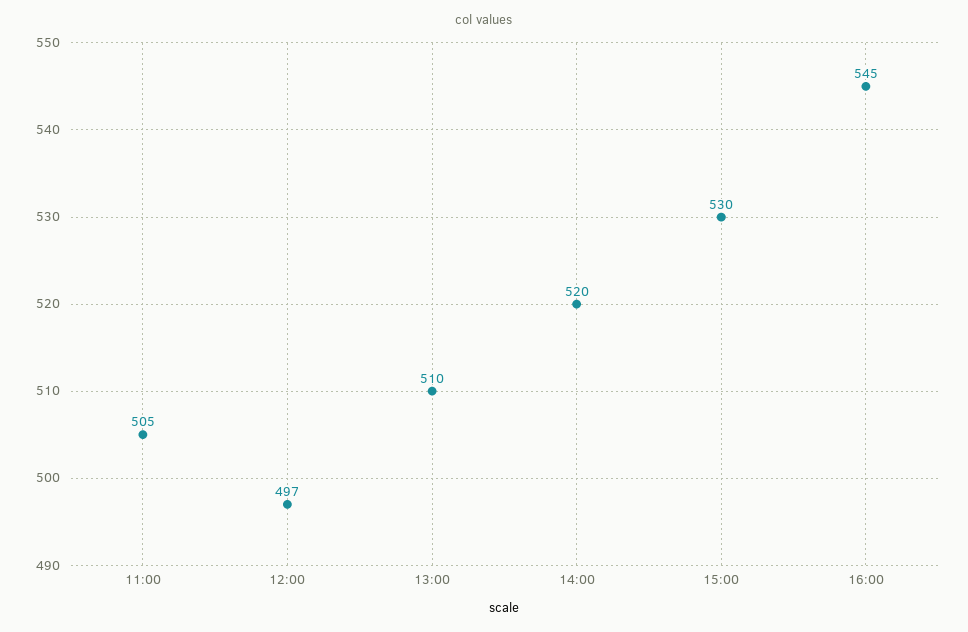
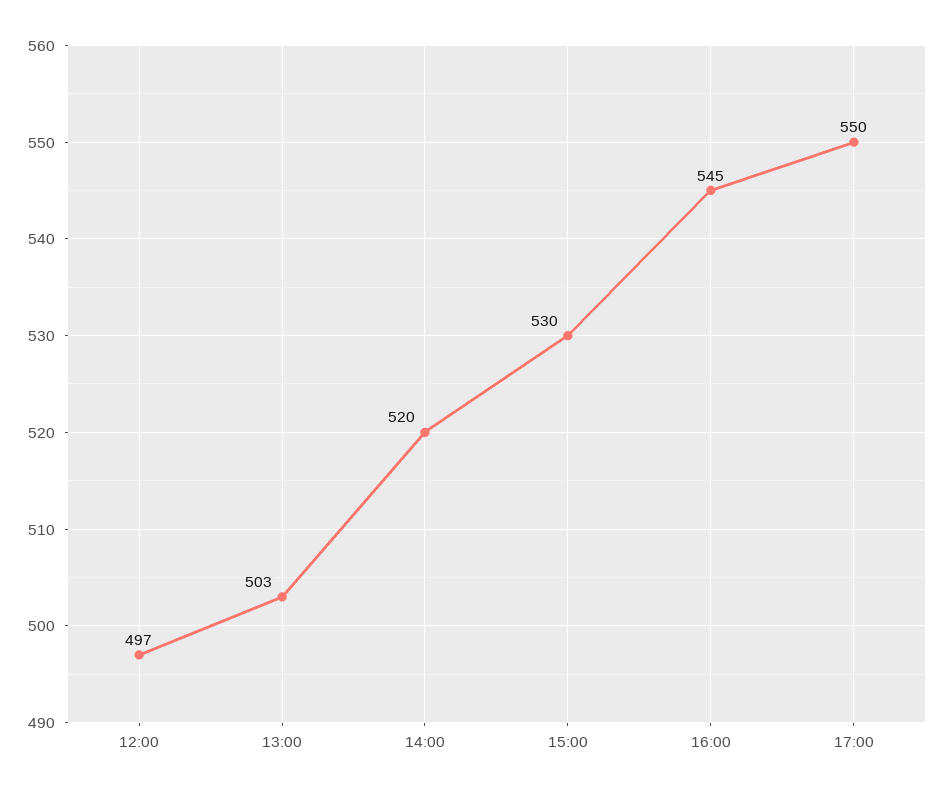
11:00: 505 -> none
13:00: 510 -> 503
17:00: none -> 550

